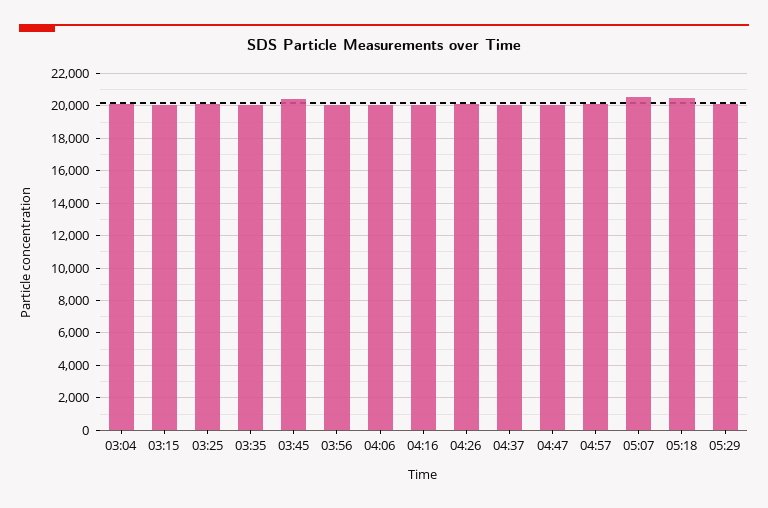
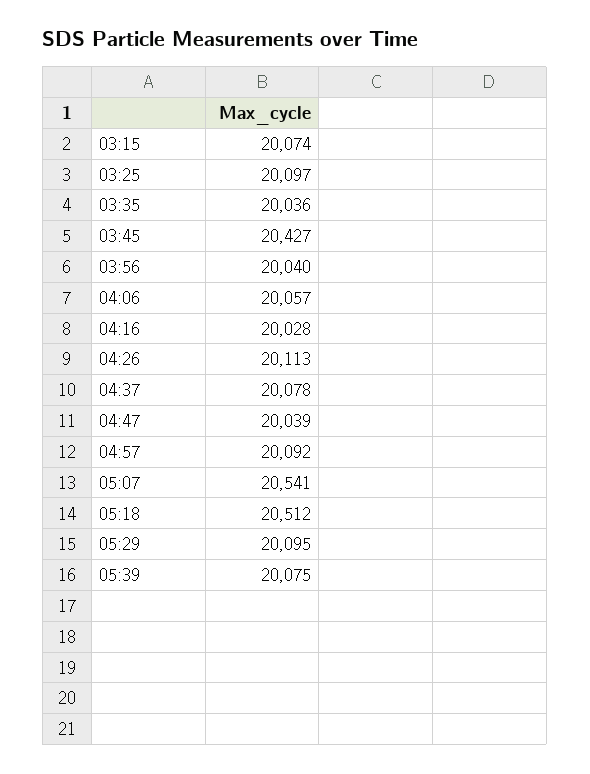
03:04: 20000 -> none
05:39: none -> 20075

